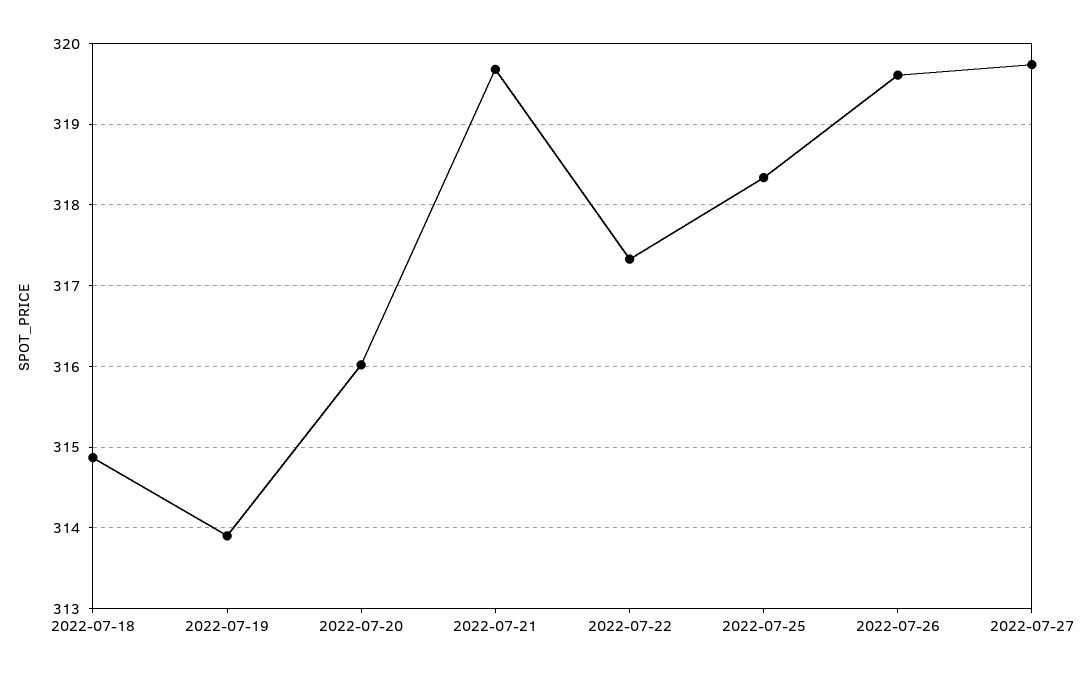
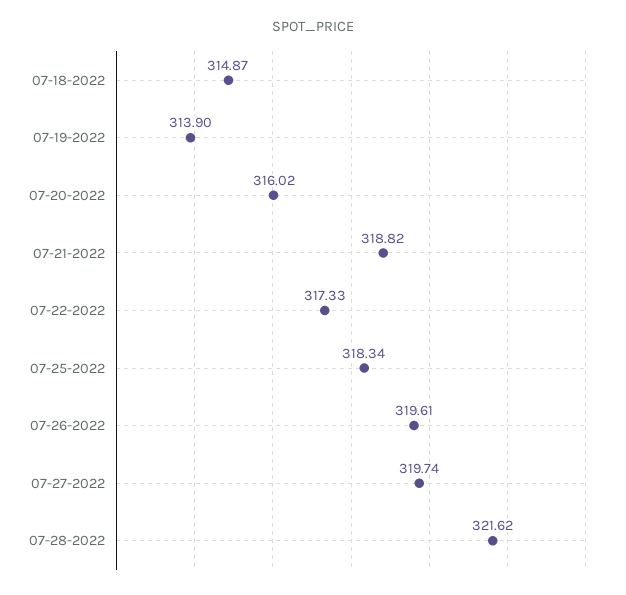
2022-07-21: 319.7 -> 318.82
07-28-2022: none -> 321.62

